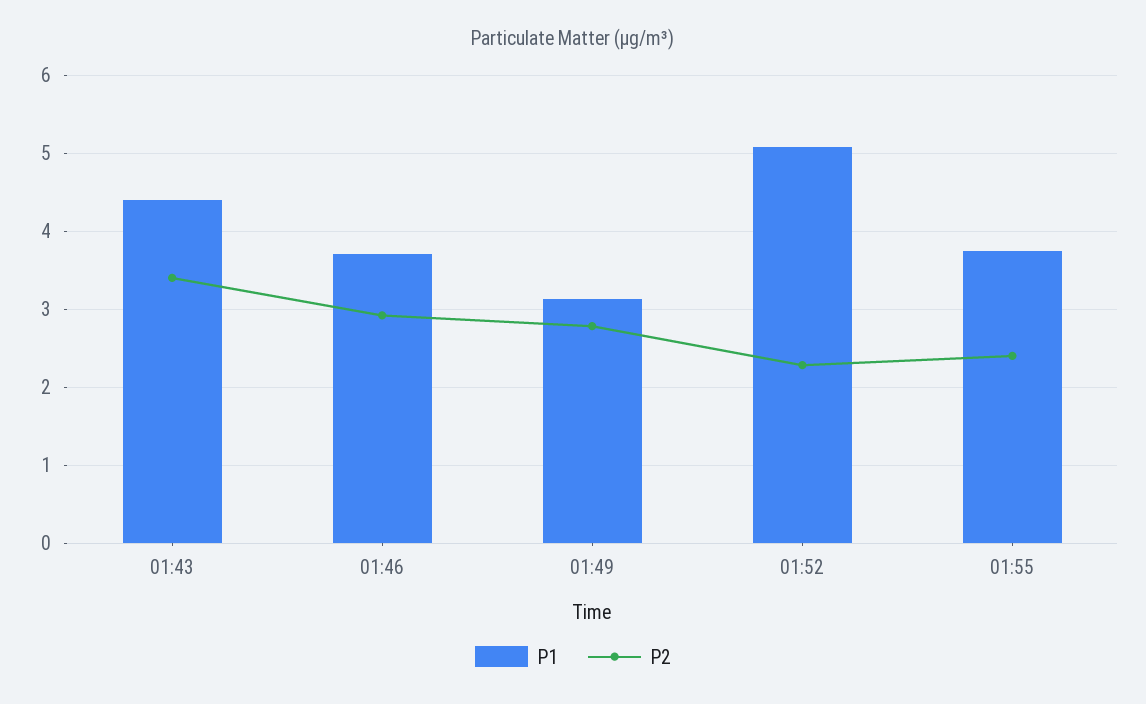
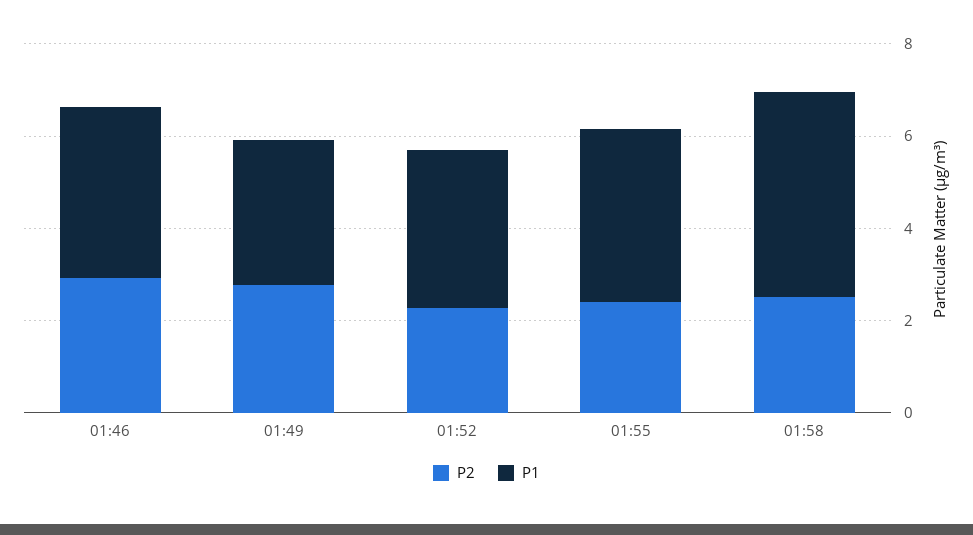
P1, 01:43: 4.4 -> none
P2, 01:43: 3.4 -> none
P1, 01:52: 5.1 -> 3.5
P2, 01:58: none -> 2.5
P1, 01:58: none -> 4.5

